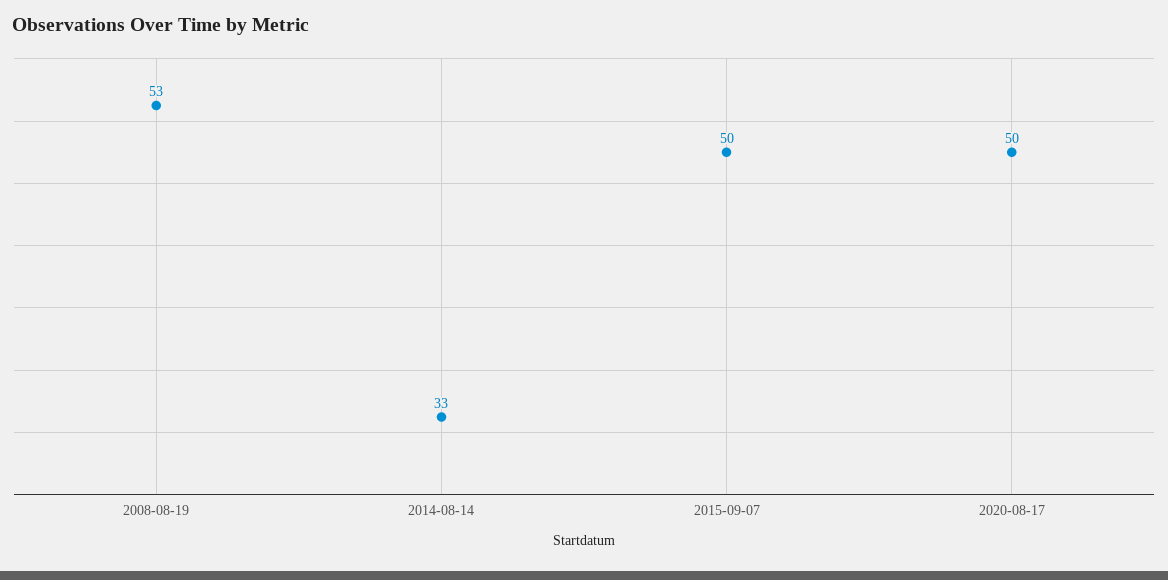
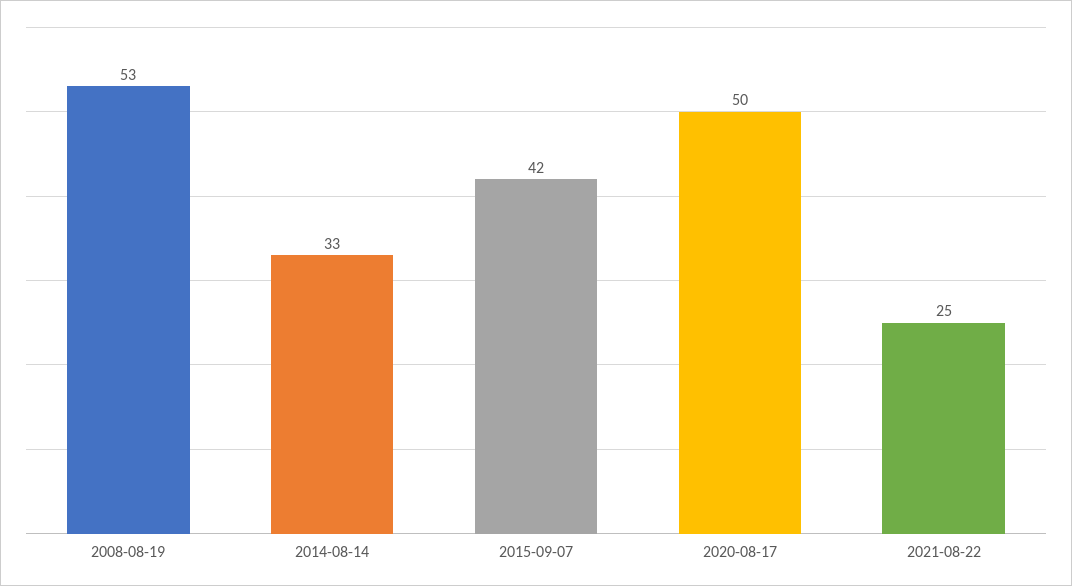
2015-09-07: 50 -> 42
2021-08-22: none -> 25

